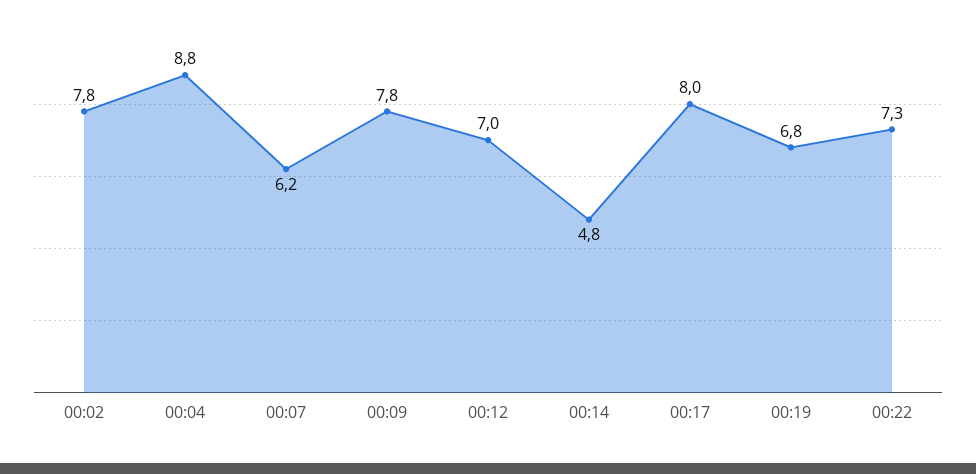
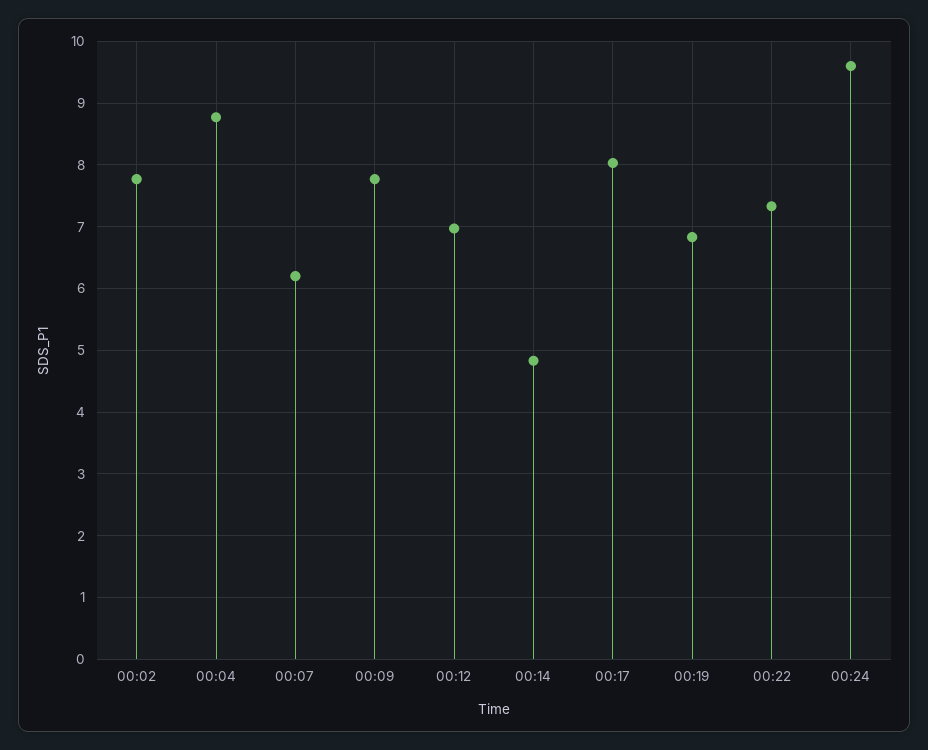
00:24: none -> 9.6

